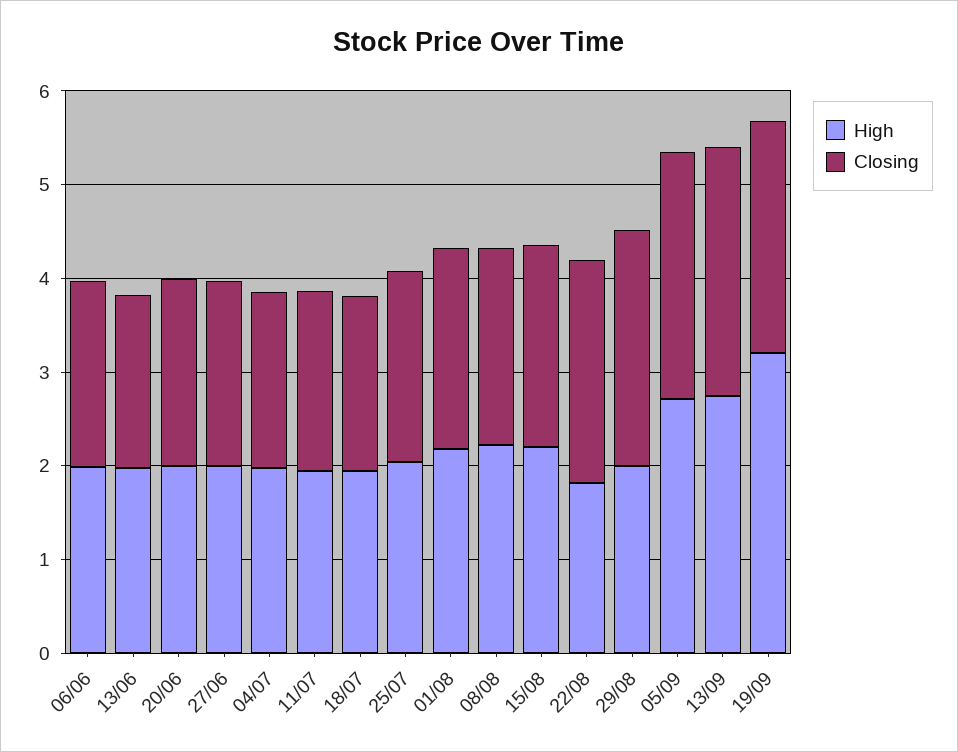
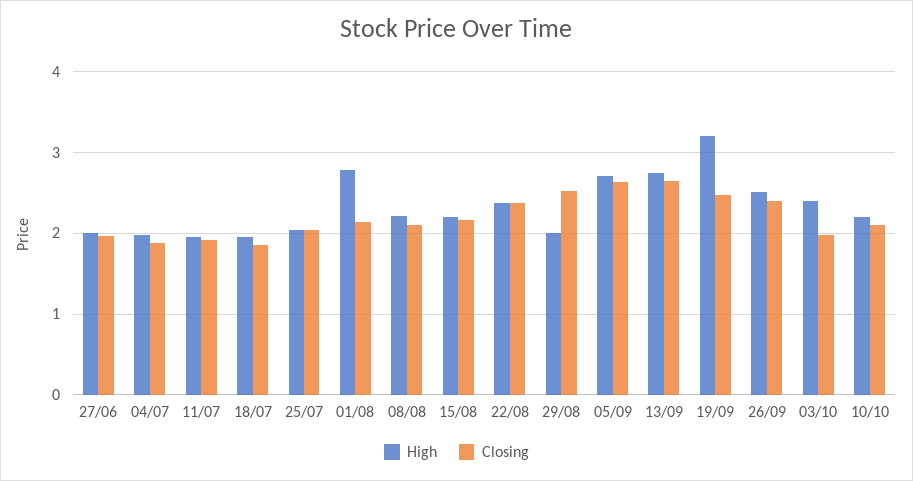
High, 06/06: 2 -> none
Closing, 06/06: 2 -> none
High, 13/06: 2 -> none
Closing, 13/06: 1.8 -> none
High, 20/06: 2 -> none
Closing, 20/06: 2 -> none
High, 01/08: 2.2 -> 2.8
High, 22/08: 1.8 -> 2.4
High, 26/09: none -> 2.5
Closing, 26/09: none -> 2.4
High, 03/10: none -> 2.4
Closing, 03/10: none -> 2
High, 10/10: none -> 2.2
Closing, 10/10: none -> 2.1

